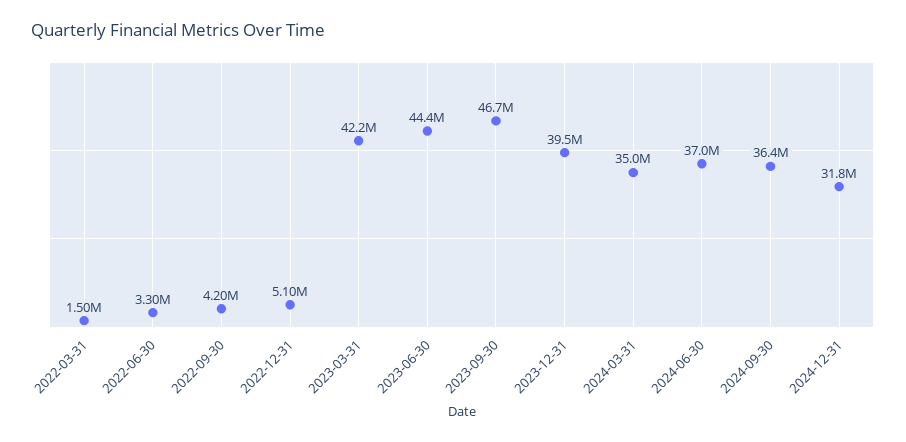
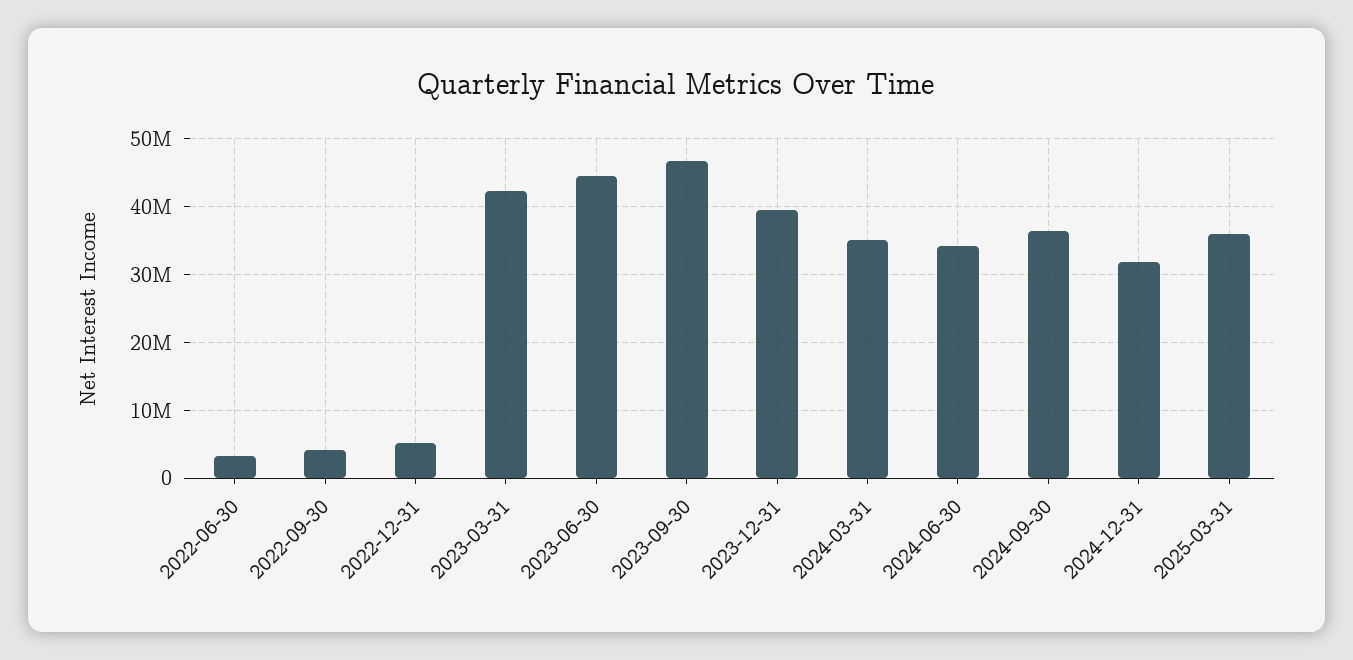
2022-03-31: 1500000 -> none
2024-06-30: 37000000 -> 34000000
2025-03-31: none -> 36000000

